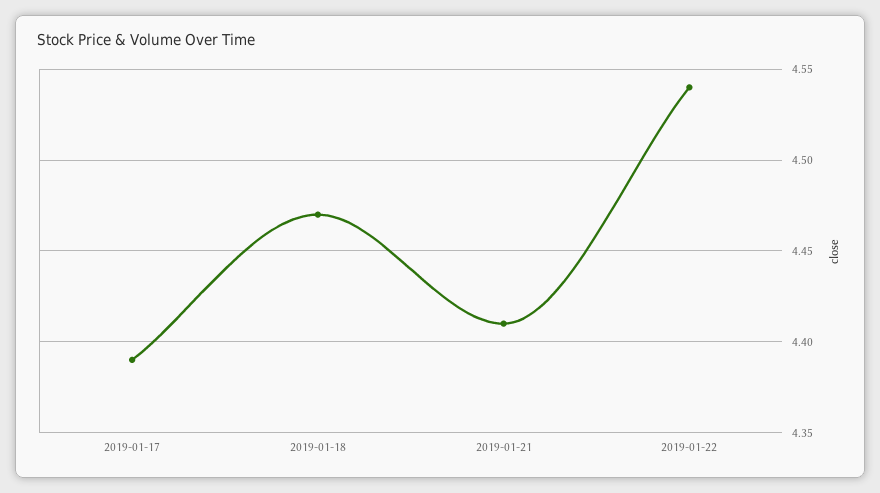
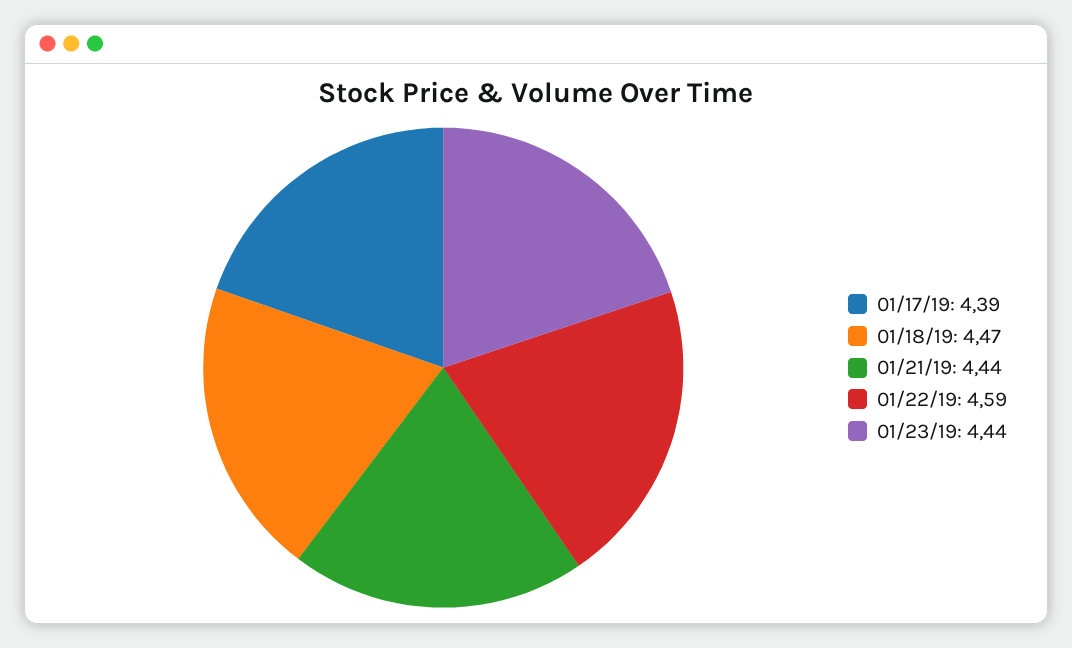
2019-01-21: 4.41 -> 4.44
2019-01-22: 4.54 -> 4.59
01/23/19: none -> 4.44

